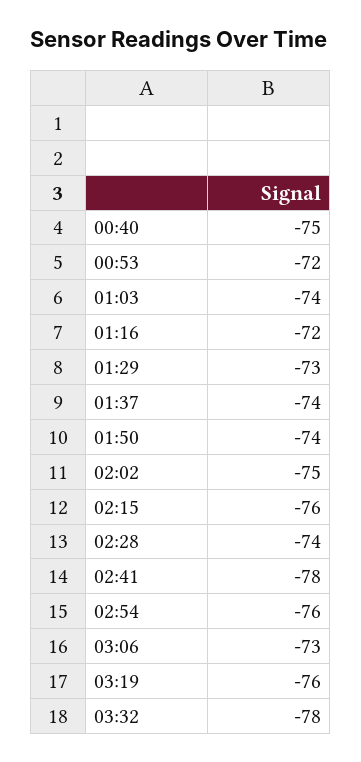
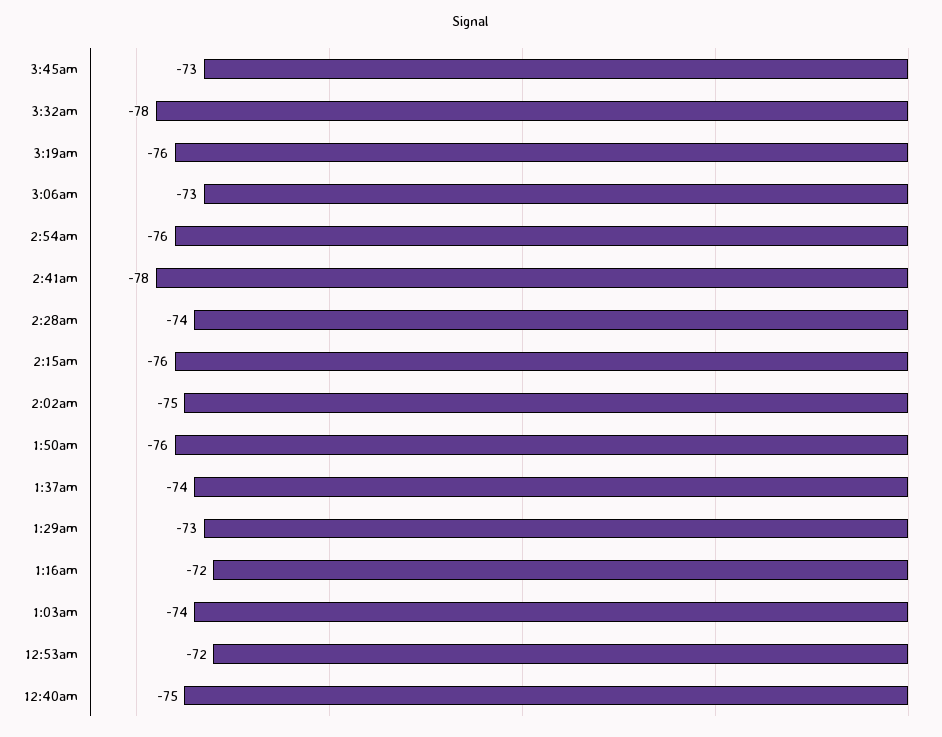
01:50: -74 -> -76
3:45am: none -> -73

